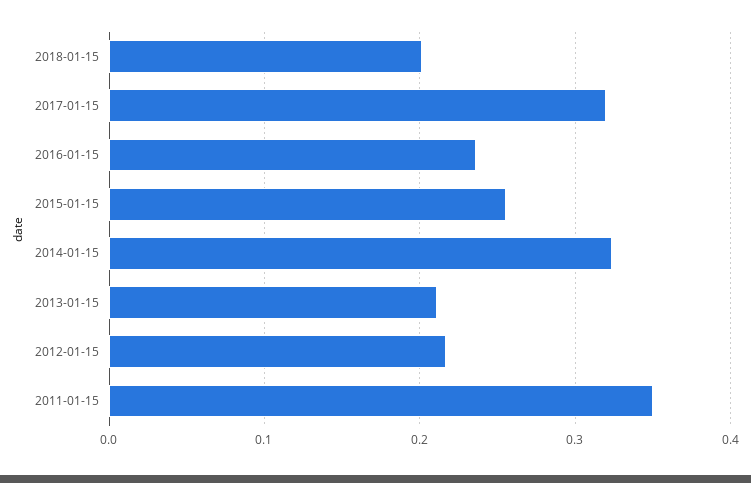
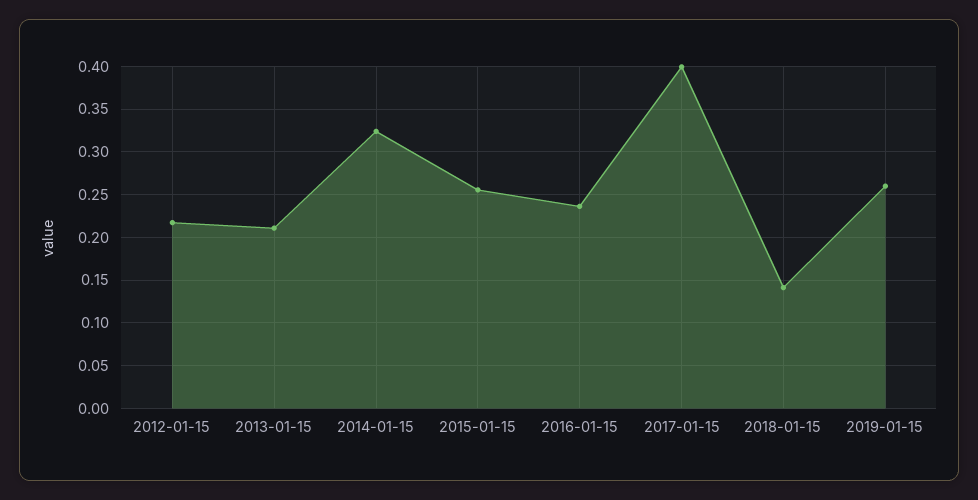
2018-01-15: 0.2 -> 0.14
2017-01-15: 0.32 -> 0.4
2011-01-15: 0.35 -> none
2019-01-15: none -> 0.26

